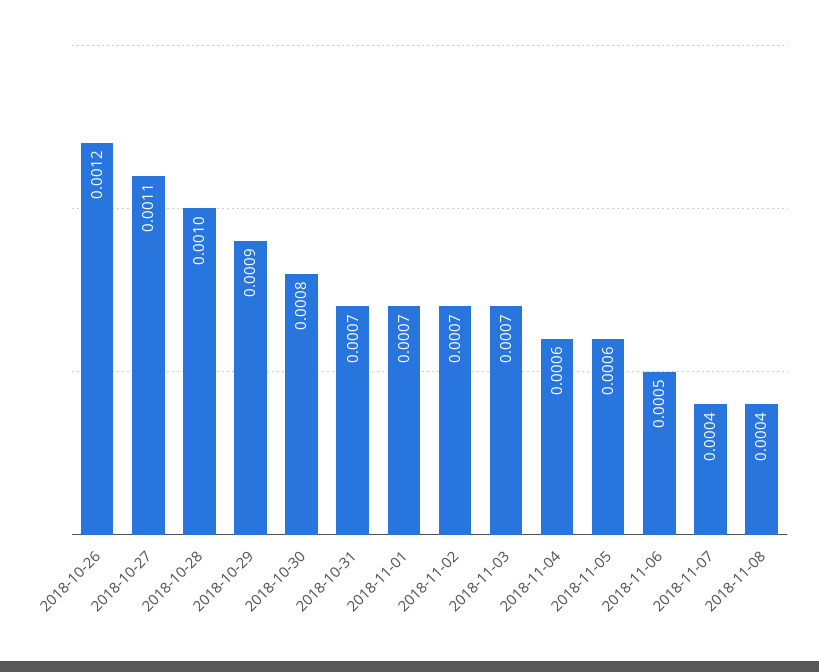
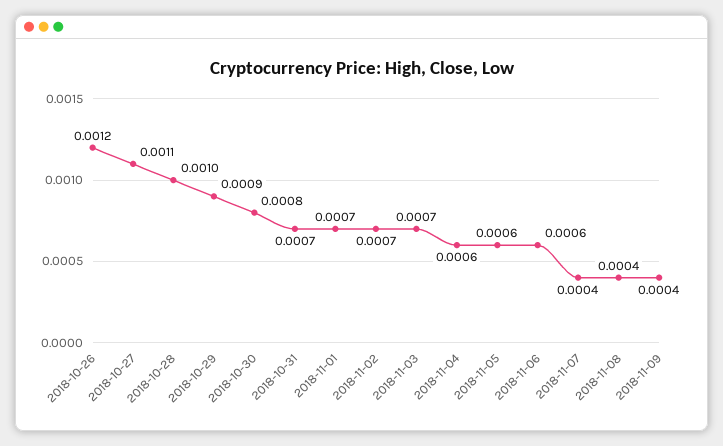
2018-11-06: 0.0005 -> 0.0006
2018-11-09: none -> 0.0004

